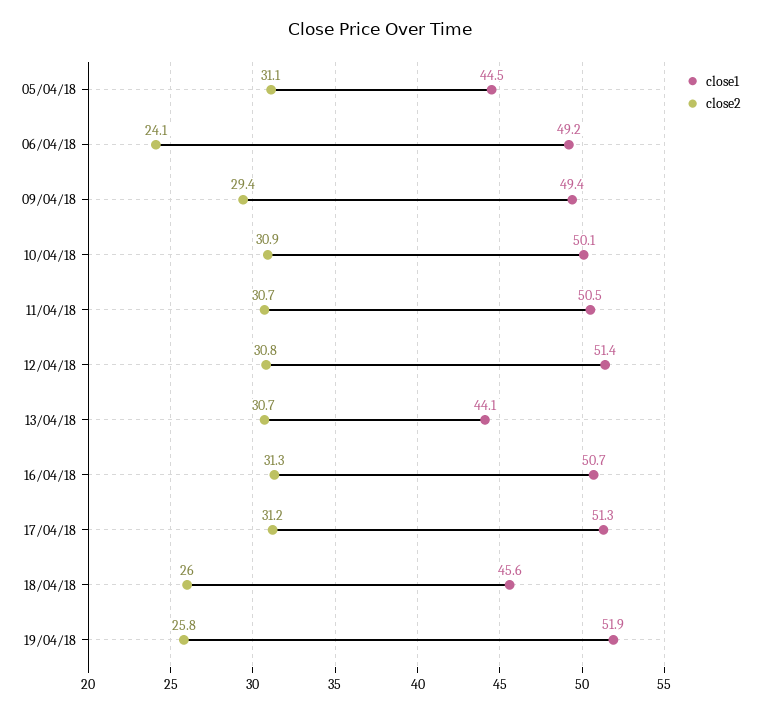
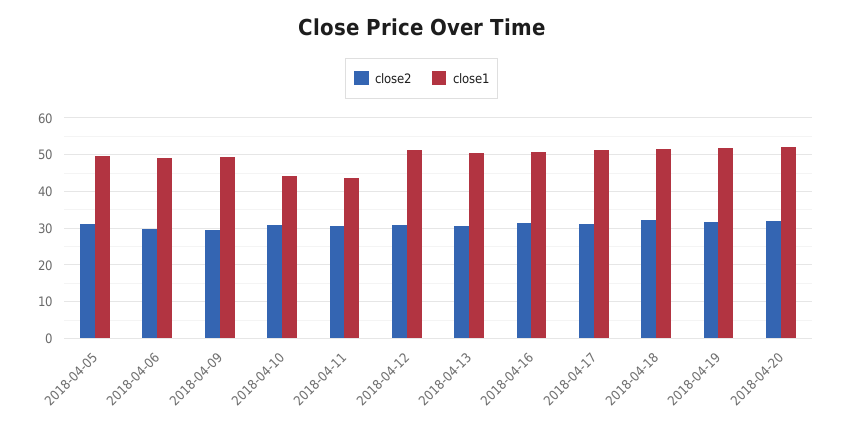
close1, 05/04/18: 44.5 -> 50
close2, 06/04/18: 24.1 -> 30
close1, 10/04/18: 50.1 -> 44
close1, 11/04/18: 50.5 -> 44
close1, 13/04/18: 44.1 -> 50
close1, 18/04/18: 45.6 -> 52
close2, 18/04/18: 26 -> 32
close2, 19/04/18: 25.8 -> 32
close2, 2018-04-20: none -> 32
close1, 2018-04-20: none -> 52

